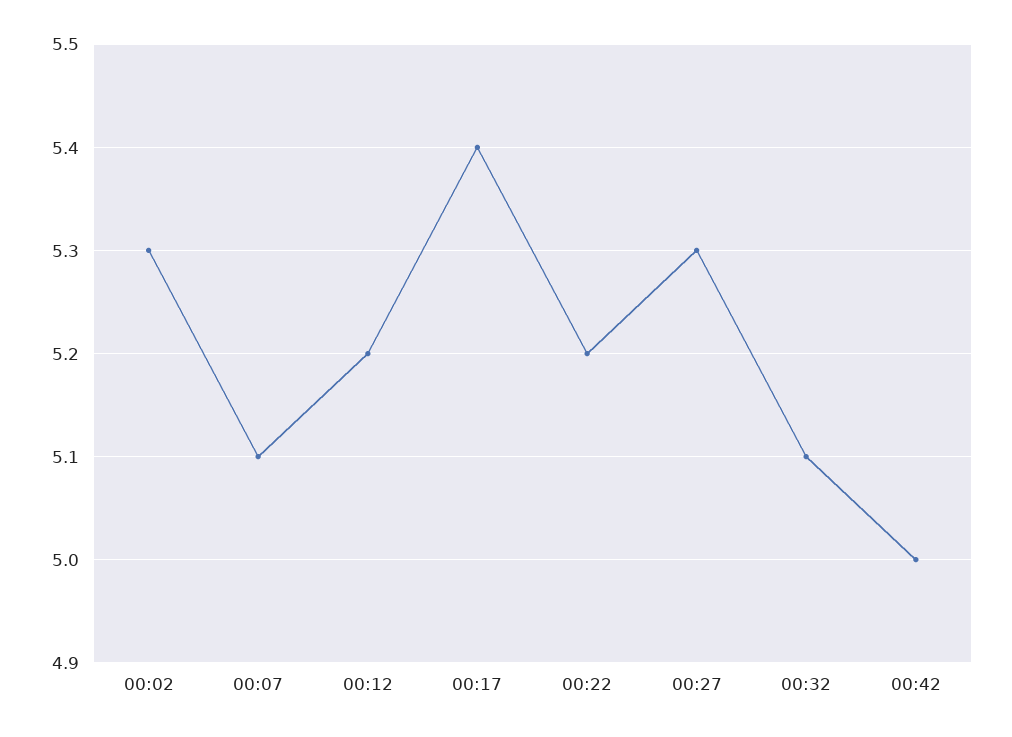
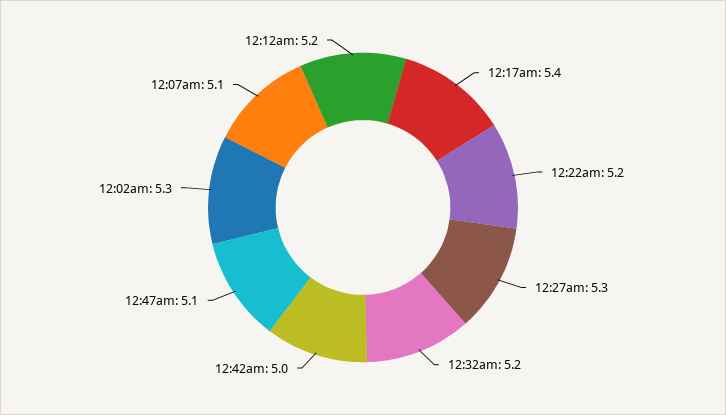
00:32: 5.1 -> 5.2
12:47am: none -> 5.1

